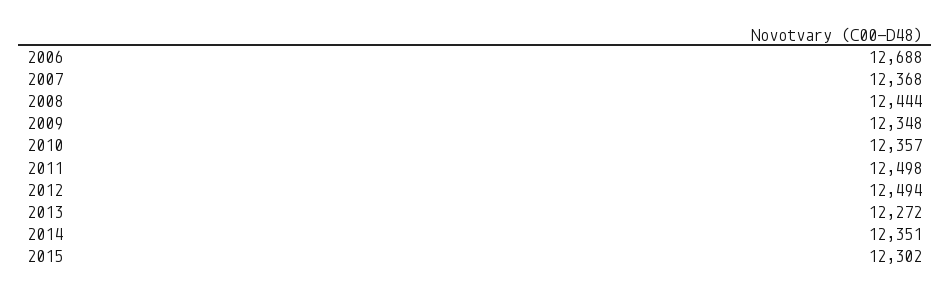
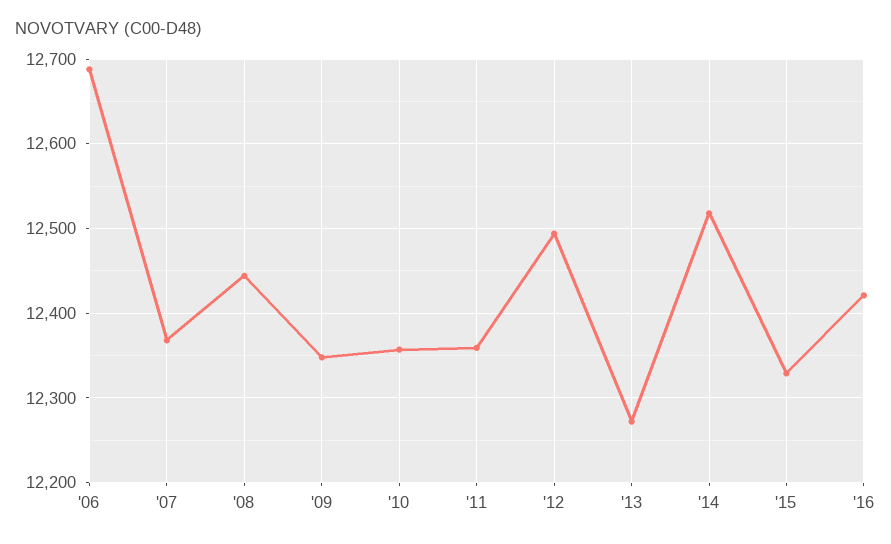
2011: 12498 -> 12360
2014: 12351 -> 12520
2015: 12302 -> 12330
'16: none -> 12420

